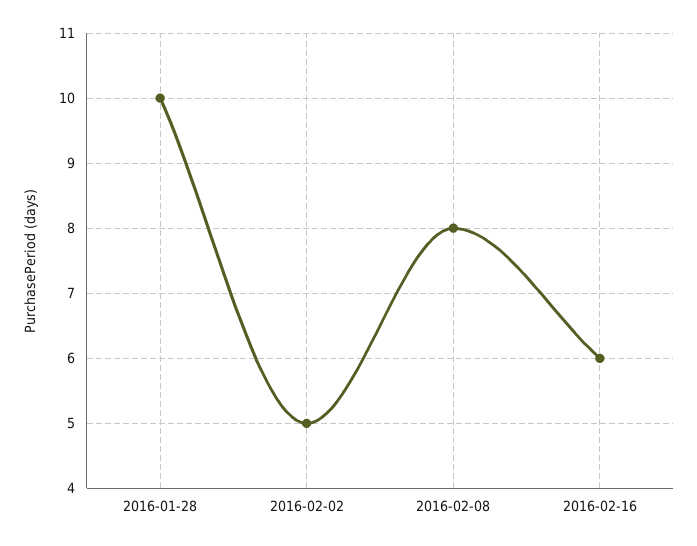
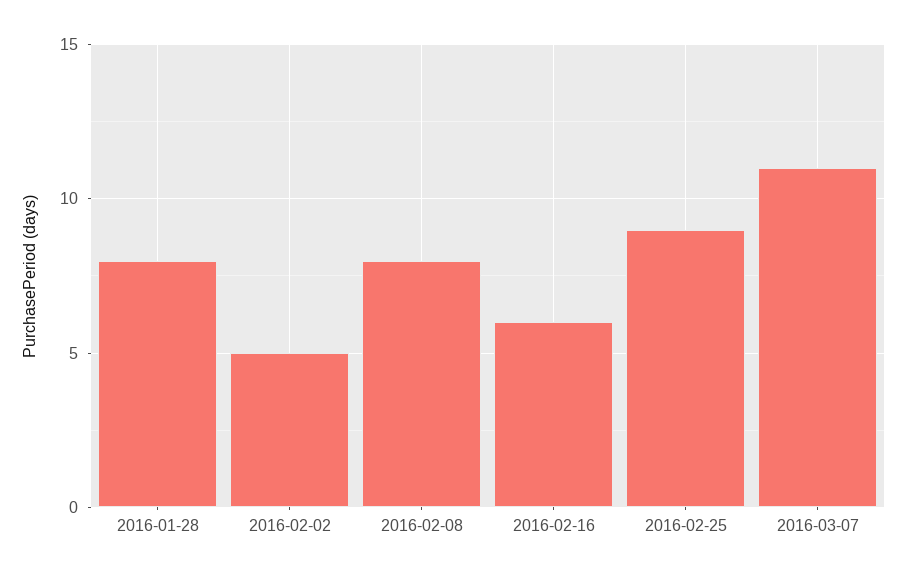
2016-01-28: 10 -> 8
2016-02-25: none -> 9
2016-03-07: none -> 11

